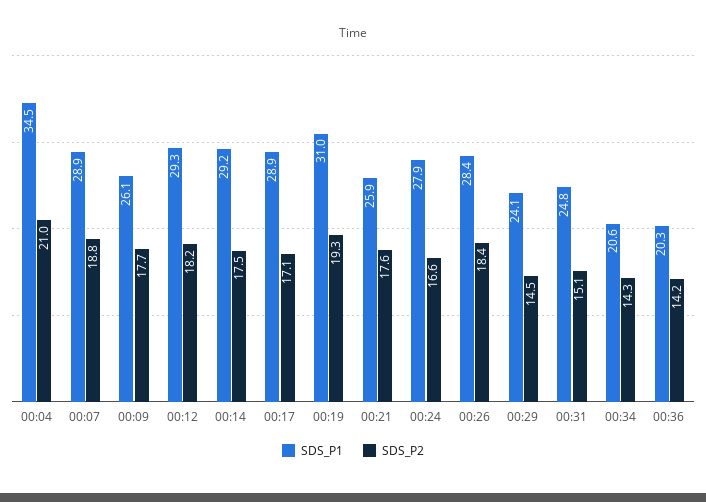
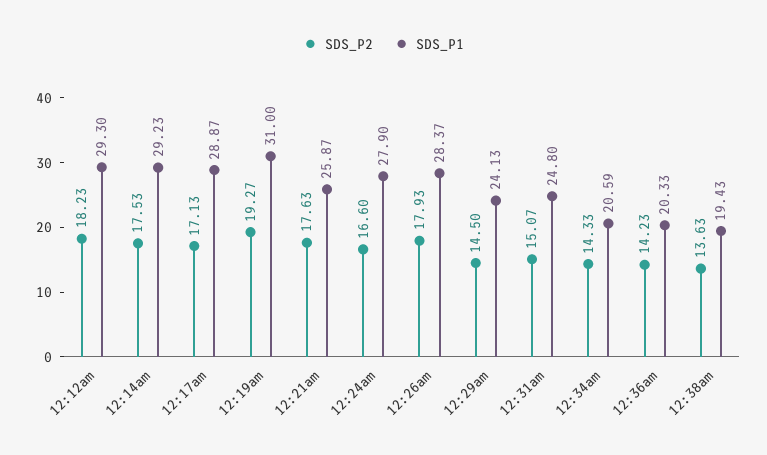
SDS_P1, 00:04: 34.5 -> none
SDS_P2, 00:04: 21 -> none
SDS_P1, 00:07: 28.9 -> none
SDS_P2, 00:07: 18.8 -> none
SDS_P1, 00:09: 26.1 -> none
SDS_P2, 00:09: 17.7 -> none
SDS_P2, 00:26: 18.4 -> 17.93
SDS_P2, 12:38am: none -> 13.63
SDS_P1, 12:38am: none -> 19.43

